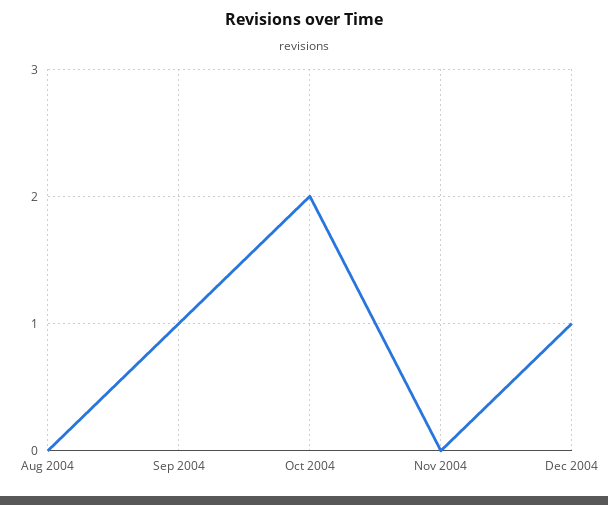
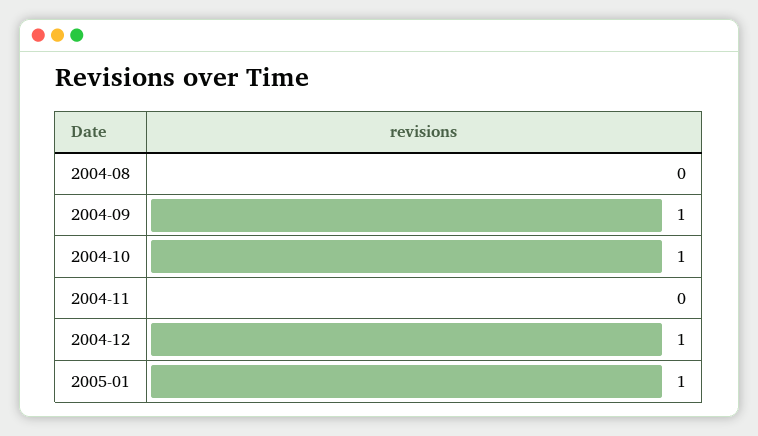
Oct 2004: 2 -> 1
2005-01: none -> 1

